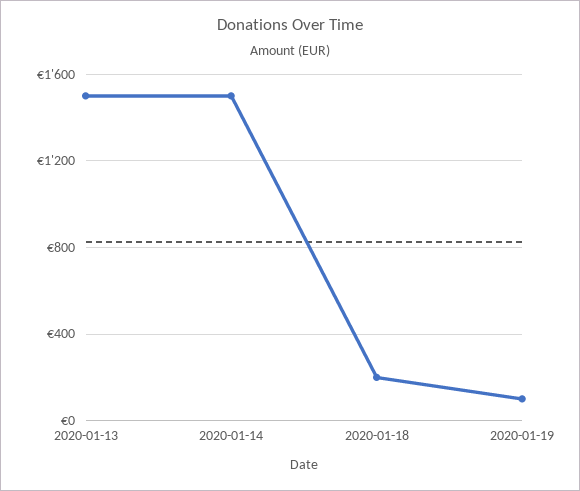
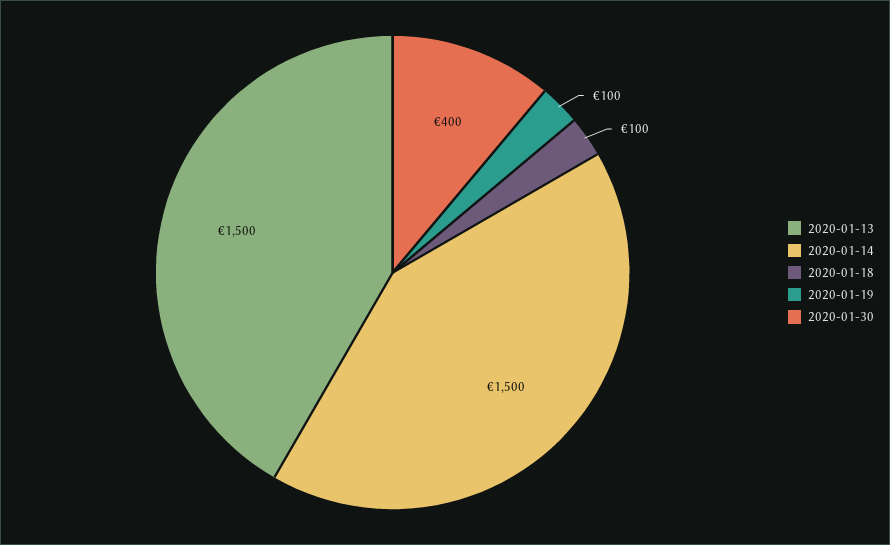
2020-01-18: 200 -> 100
2020-01-30: none -> 400

